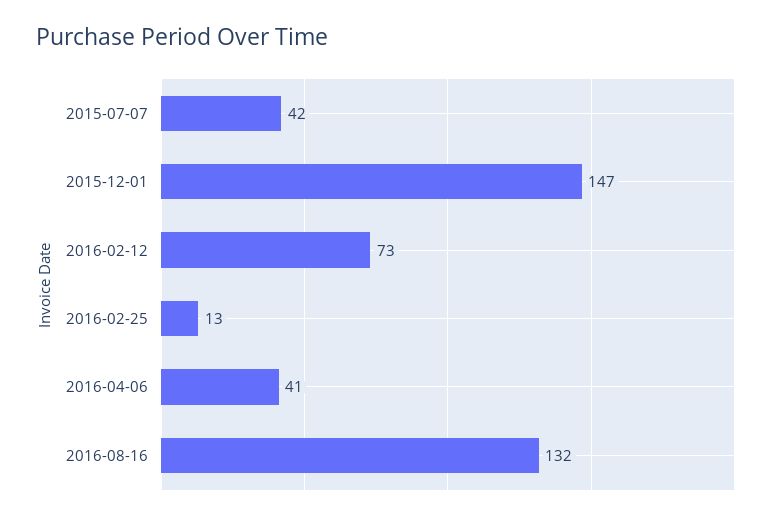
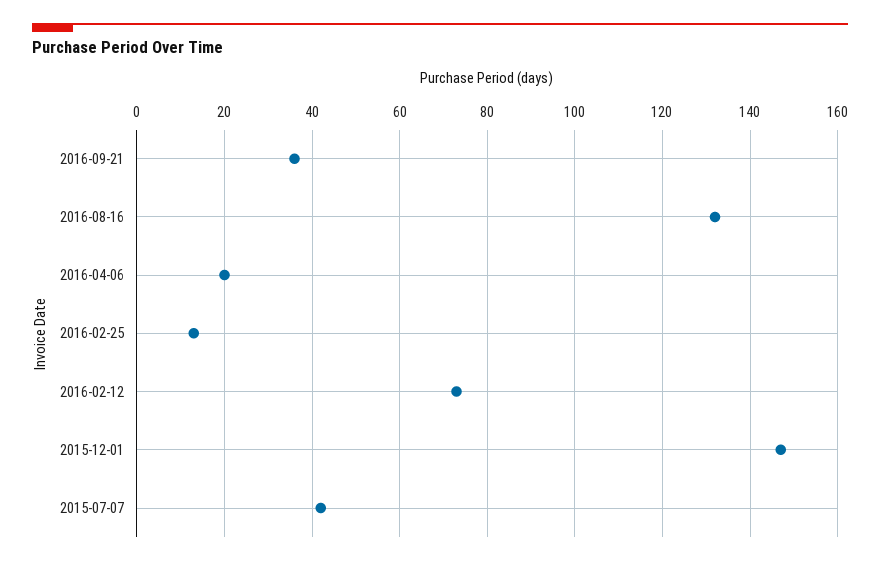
2016-04-06: 41 -> 20
2016-09-21: none -> 35

